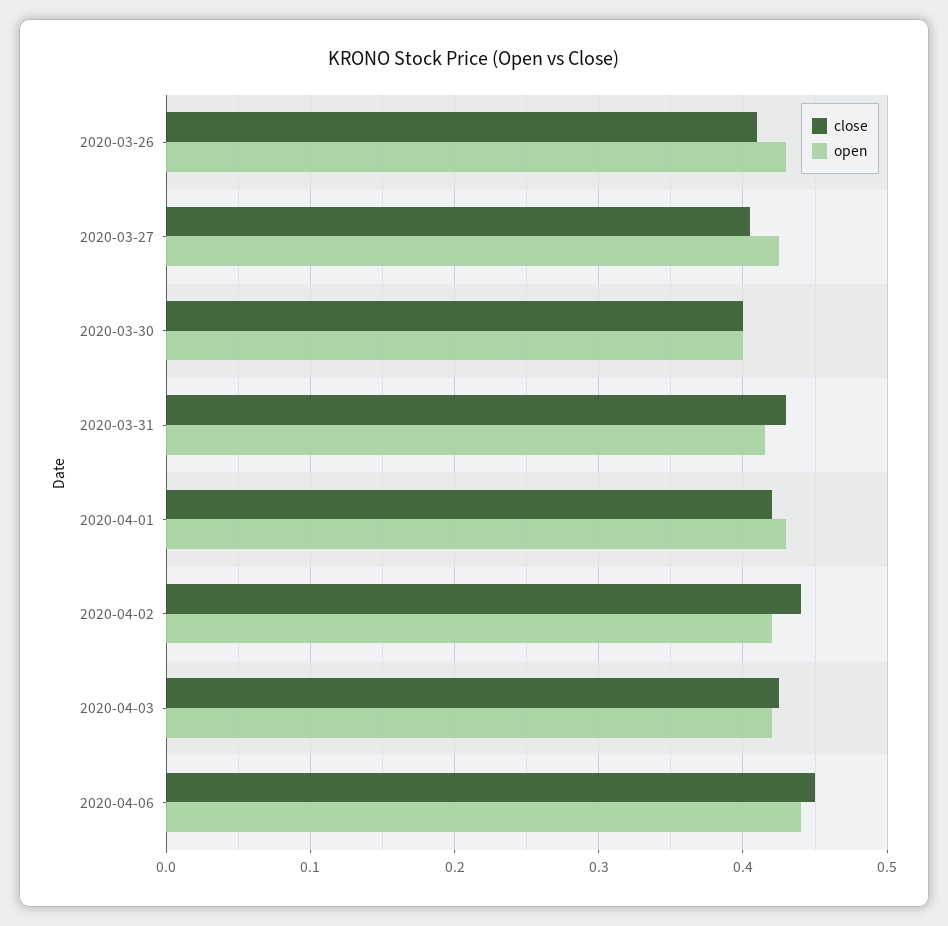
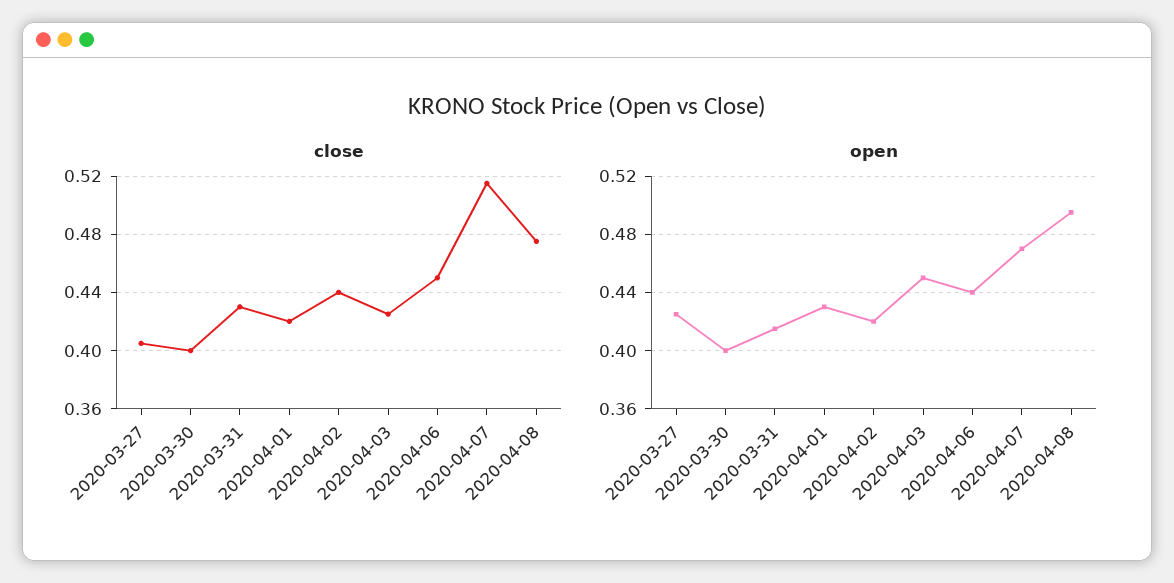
close, 2020-03-26: 0.41 -> none
open, 2020-03-26: 0.43 -> none
open, 2020-04-03: 0.42 -> 0.45
close, 2020-04-07: none -> 0.515
close, 2020-04-08: none -> 0.475
open, 2020-04-07: none -> 0.47
open, 2020-04-08: none -> 0.495

